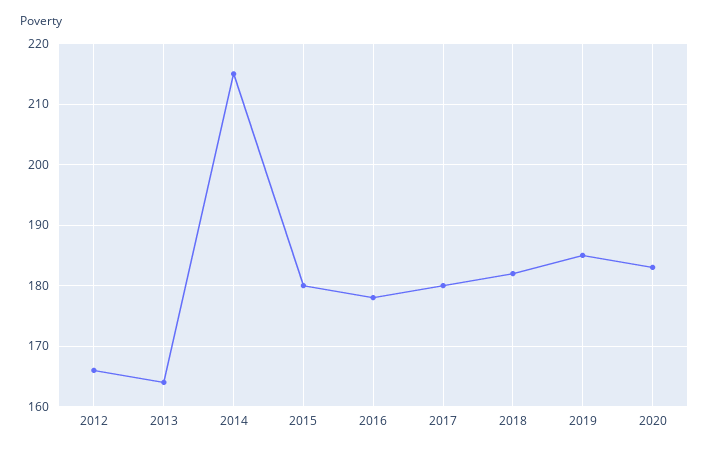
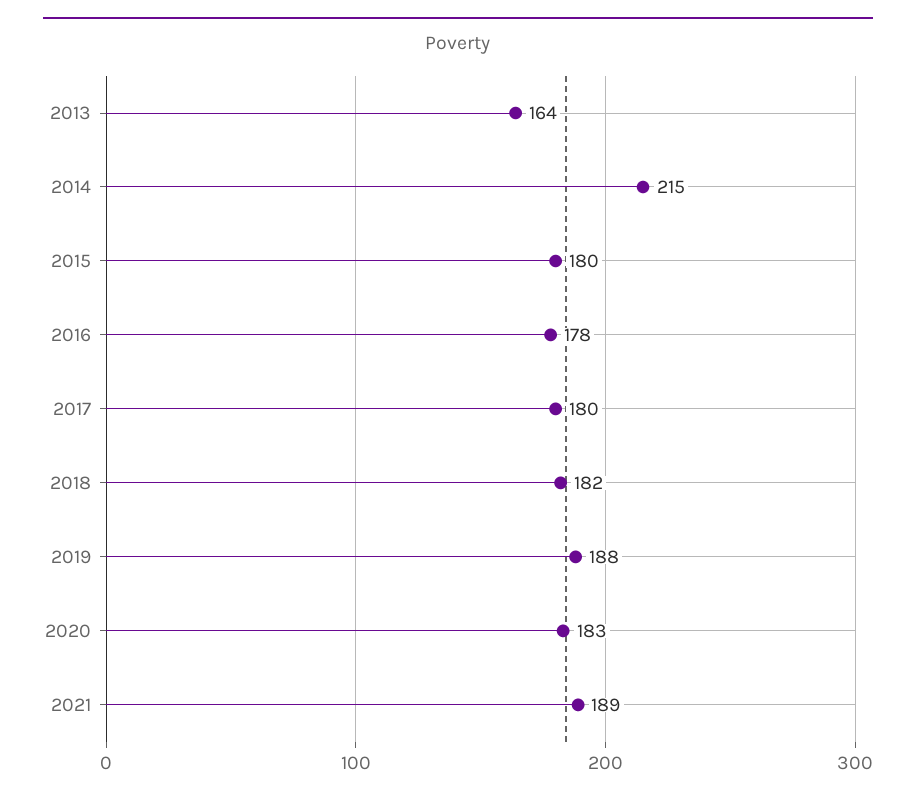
2012: 166 -> none
2019: 185 -> 188
2021: none -> 189

